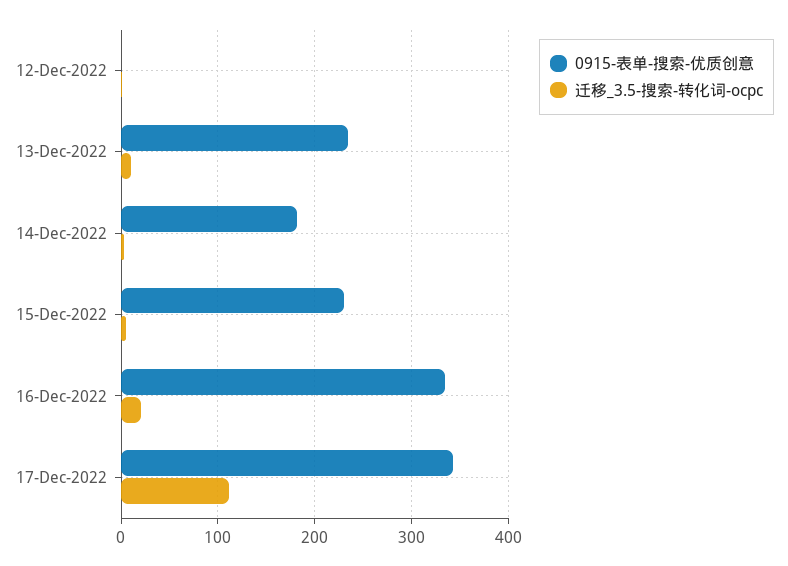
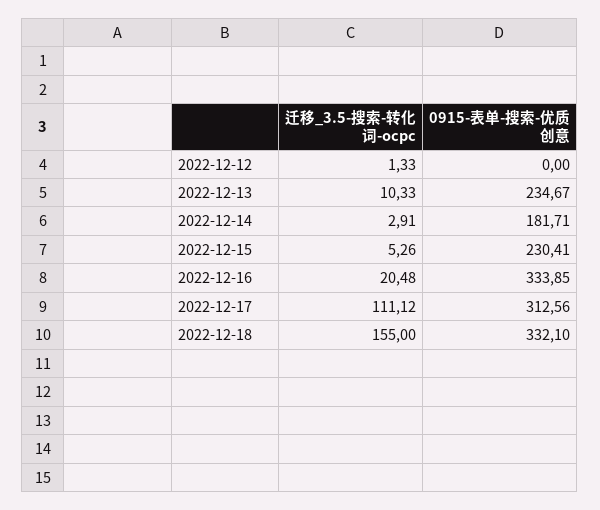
0915-表单-搜索-优质创意, 17-Dec-2022: 340 -> 312.56
迁移_3.5-搜索-转化词-ocpc, 2022-12-18: none -> 155
0915-表单-搜索-优质创意, 2022-12-18: none -> 332.1

